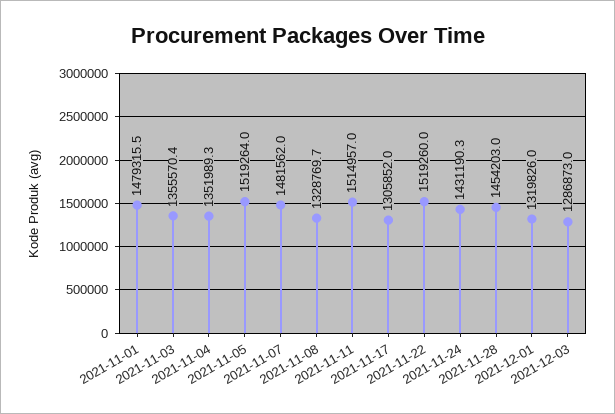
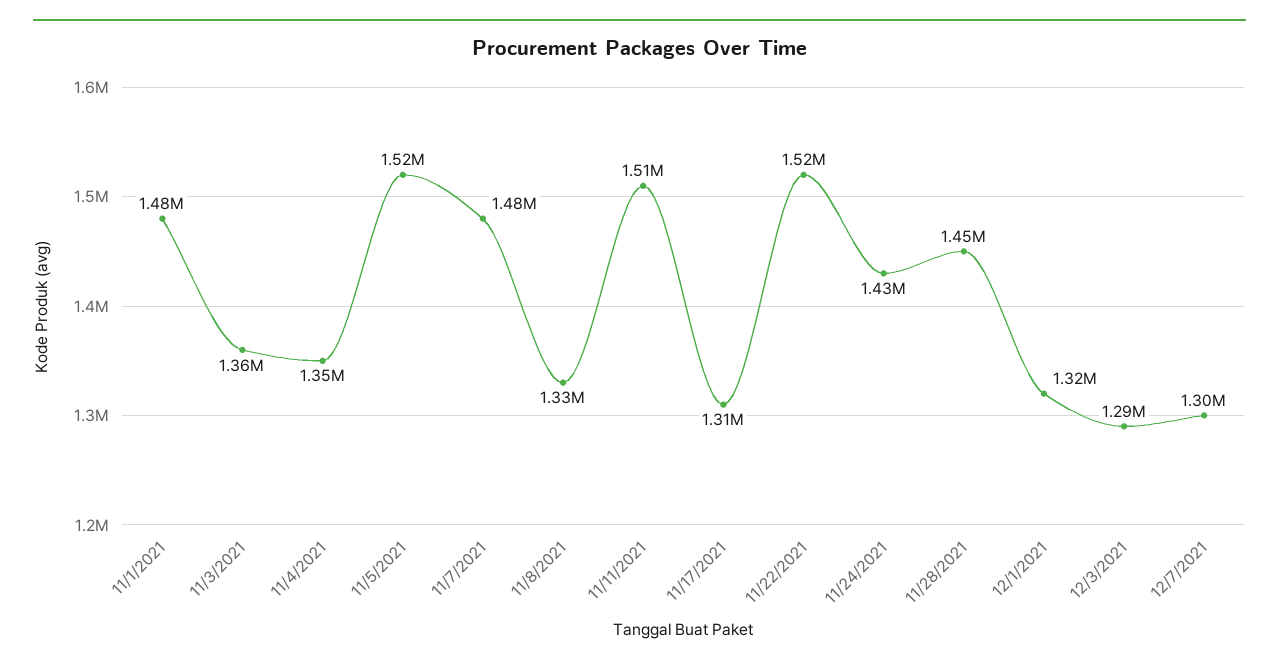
12/7/2021: none -> 1300000

